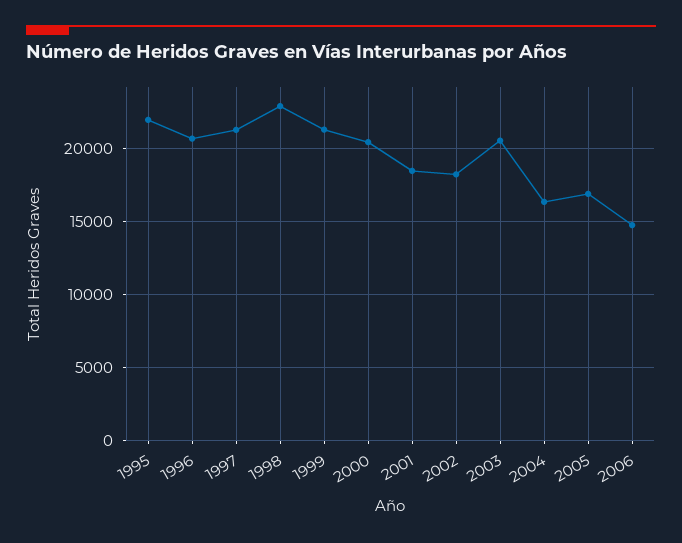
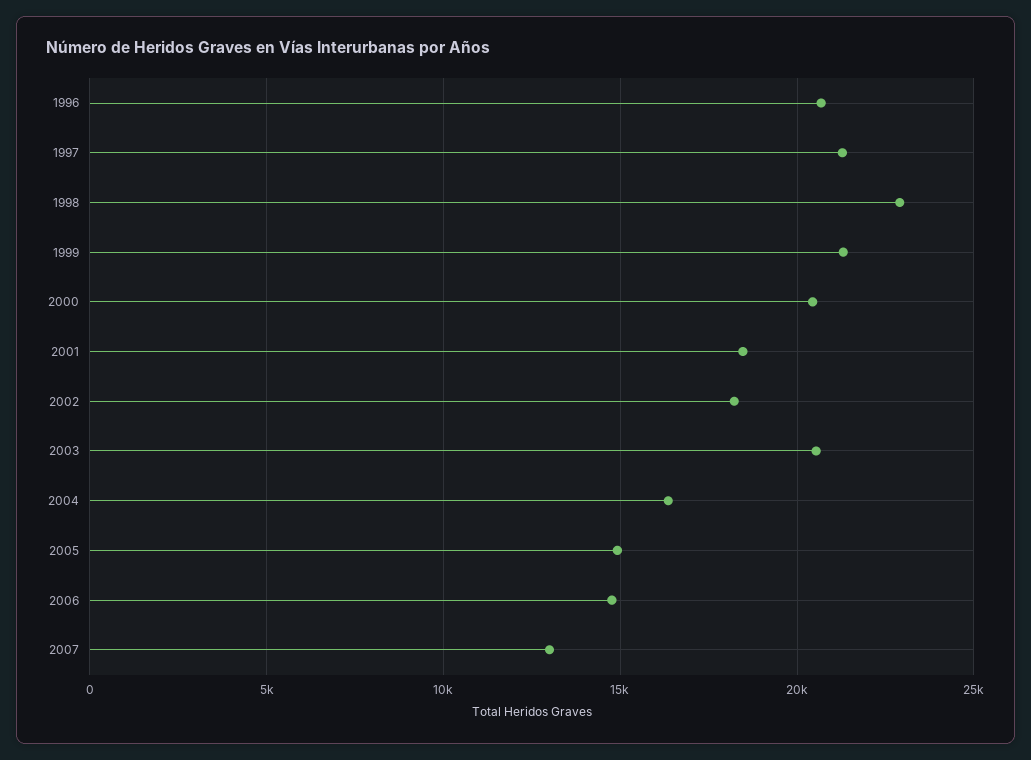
1995: 22000 -> none
2005: 17000 -> 15000
2007: none -> 13000

